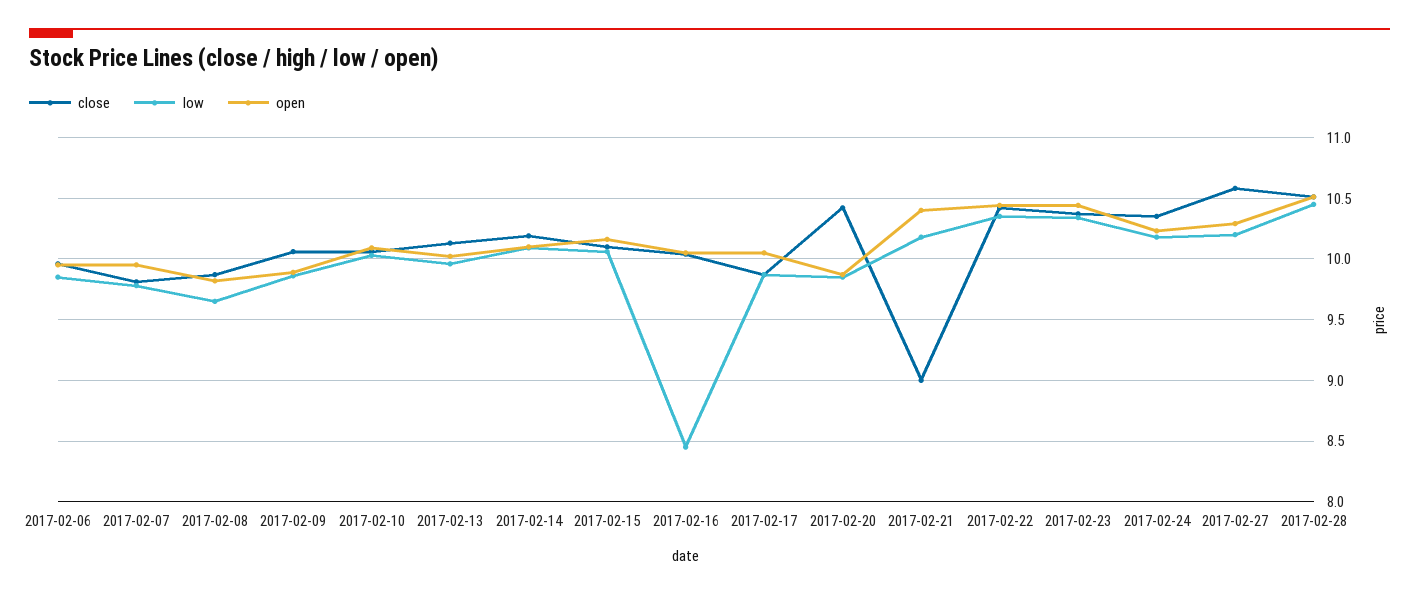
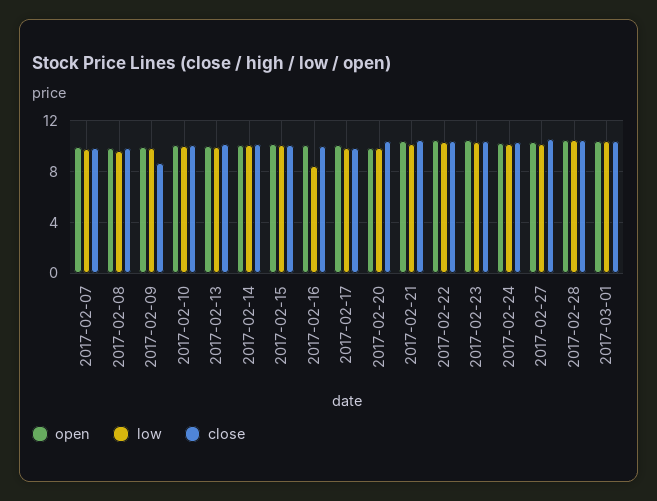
close, 2017-02-06: 9.95 -> none
low, 2017-02-06: 9.85 -> none
open, 2017-02-06: 9.95 -> none
close, 2017-02-09: 10.05 -> 8.5
close, 2017-02-21: 9 -> 10.5
open, 2017-03-01: none -> 10.5
low, 2017-03-01: none -> 10.5
close, 2017-03-01: none -> 10.5

